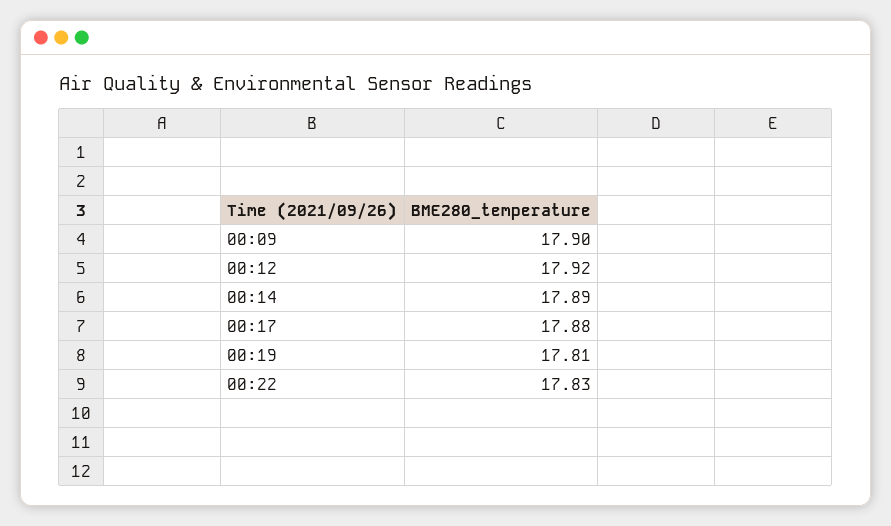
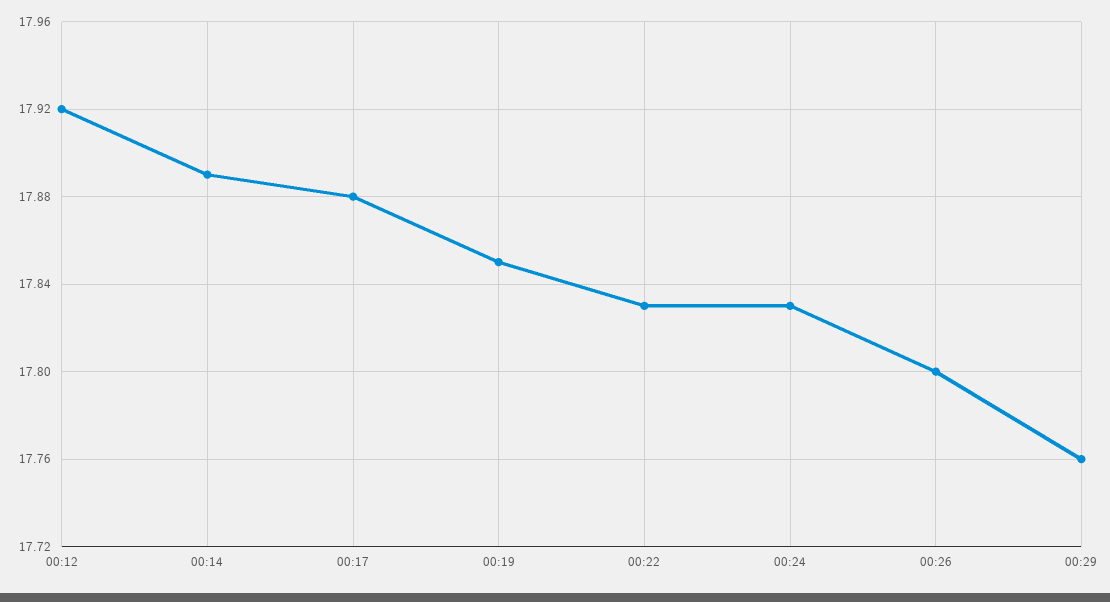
00:09: 17.9 -> none
00:19: 17.81 -> 17.85
00:24: none -> 17.83
00:26: none -> 17.8
00:29: none -> 17.76

